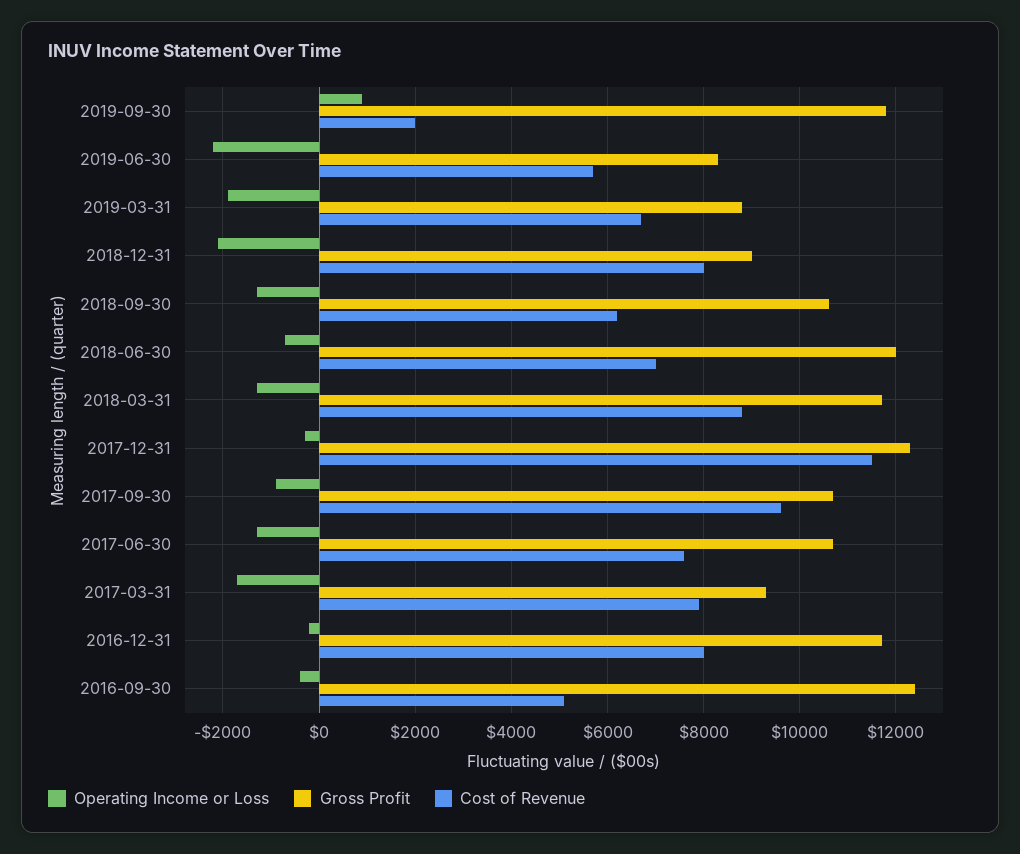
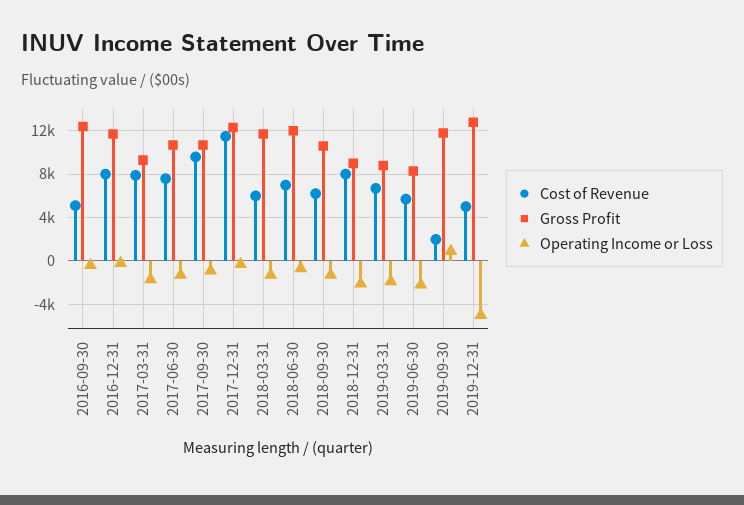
Cost of Revenue, 2018-03-31: 8800 -> 6000
Cost of Revenue, 2019-12-31: none -> 5000
Gross Profit, 2019-12-31: none -> 13000
Operating Income or Loss, 2019-12-31: none -> -5000

